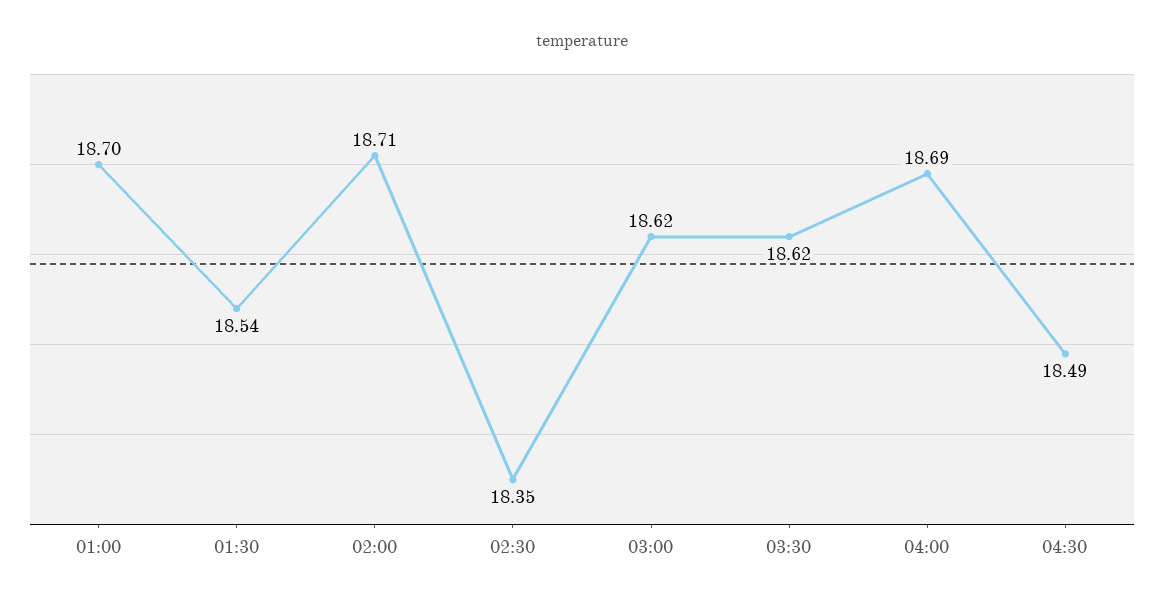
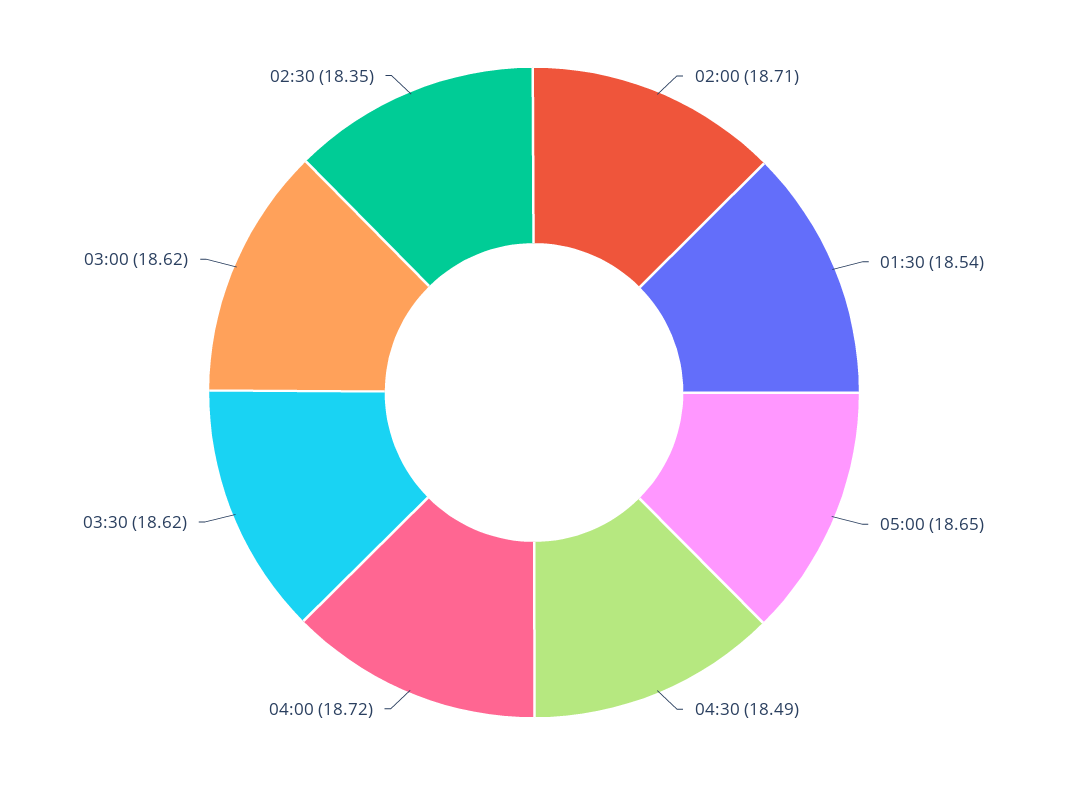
01:00: 18.7 -> none
04:00: 18.69 -> 18.72
05:00: none -> 18.65

